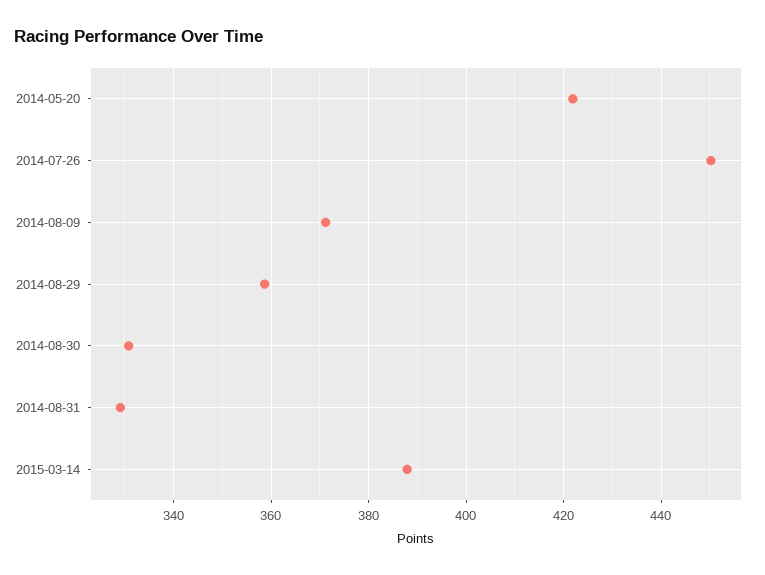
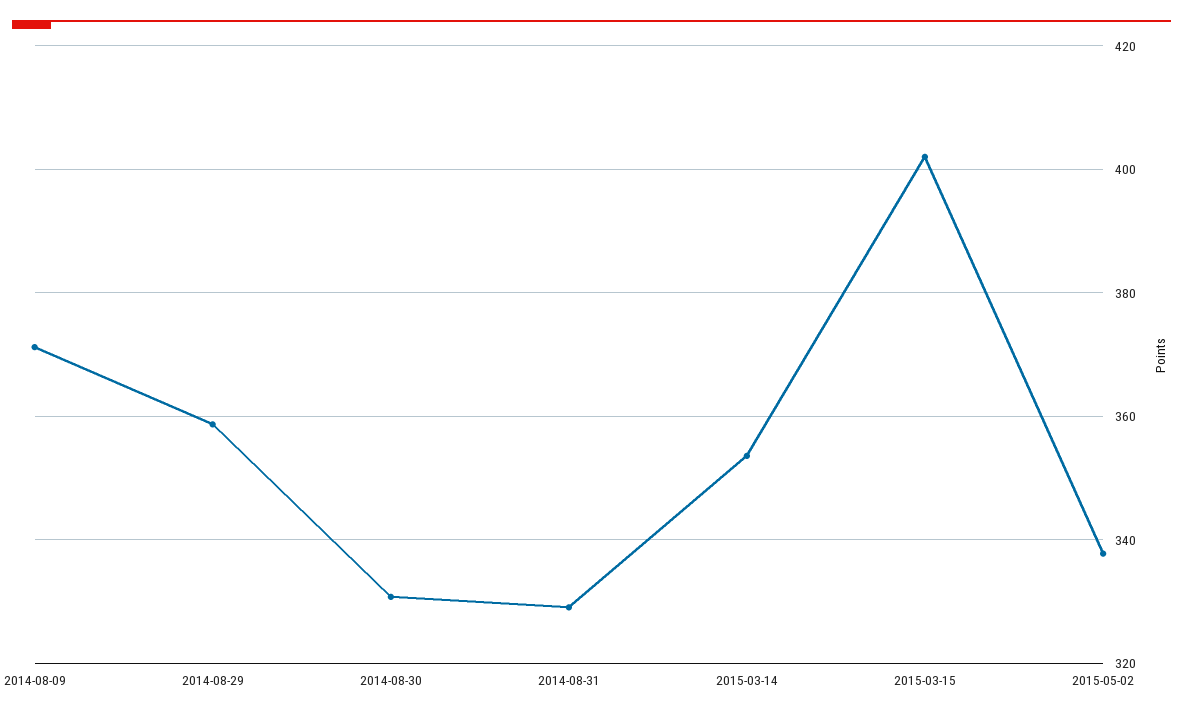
2014-05-20: 422 -> none
2014-07-26: 450 -> none
2015-03-14: 388 -> 354
2015-03-15: none -> 402
2015-05-02: none -> 338

